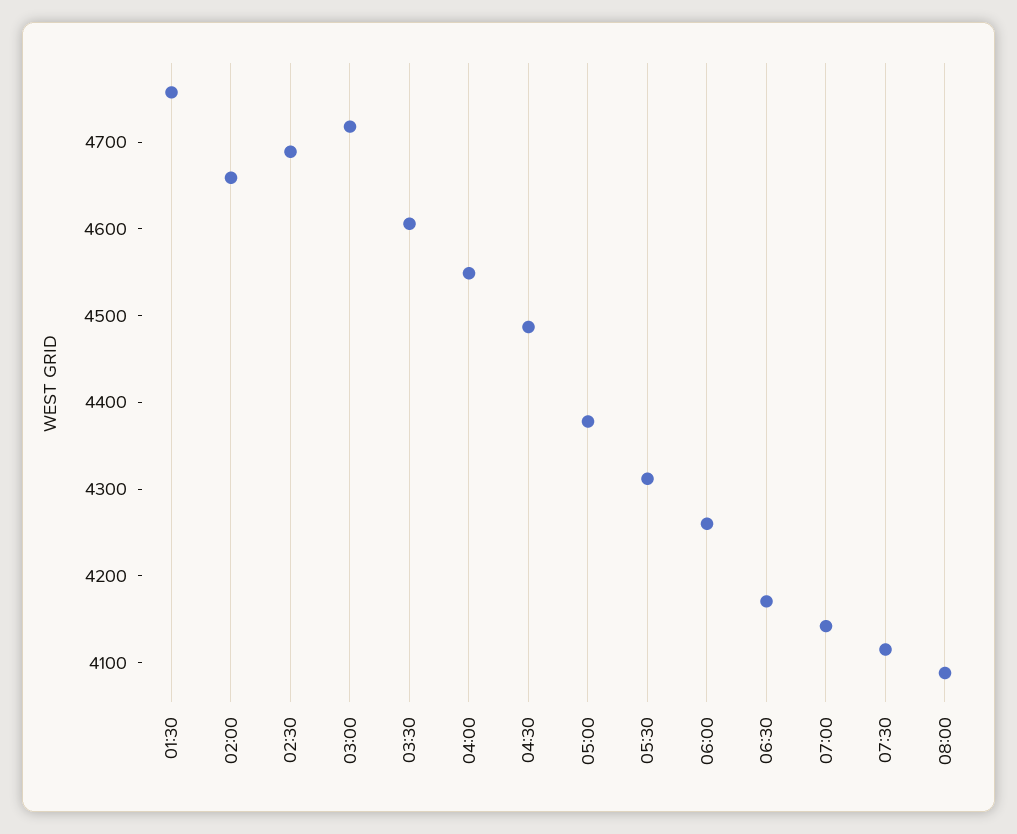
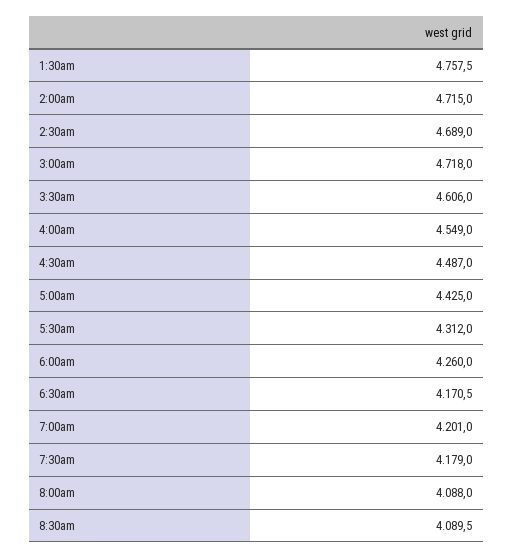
02:00: 4660 -> 4715
05:00: 4380 -> 4425
07:00: 4140 -> 4201
07:30: 4120 -> 4179
8:30am: none -> 4089.5

